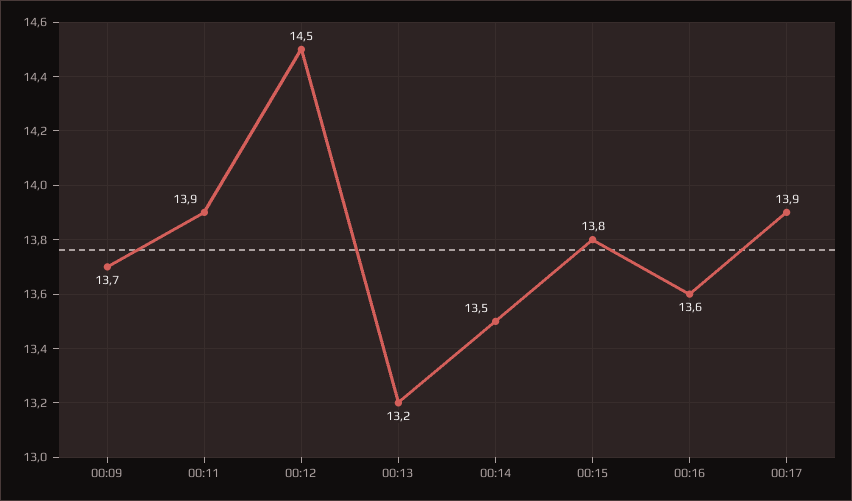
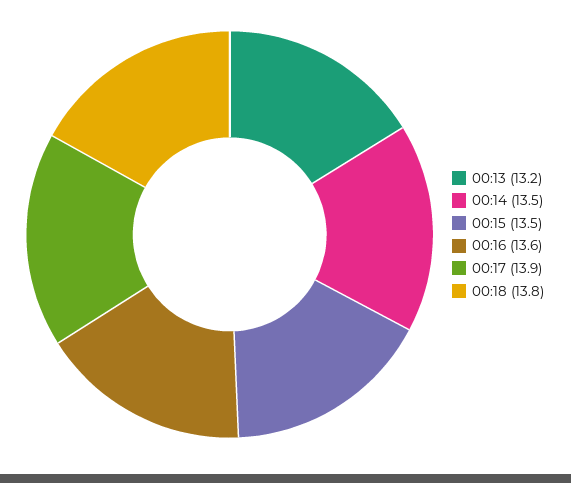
00:09: 13.7 -> none
00:11: 13.9 -> none
00:12: 14.5 -> none
00:15: 13.8 -> 13.5
00:18: none -> 13.8

